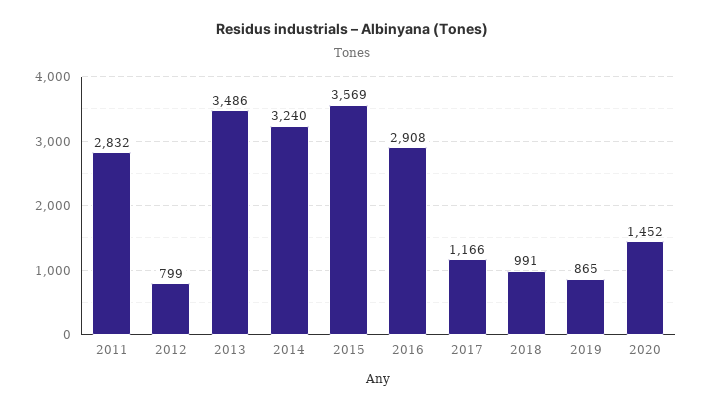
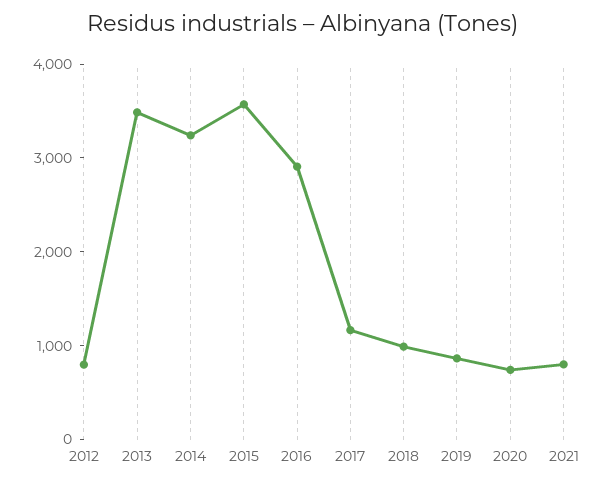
2011: 2832 -> none
2020: 1452 -> 800
2021: none -> 800

